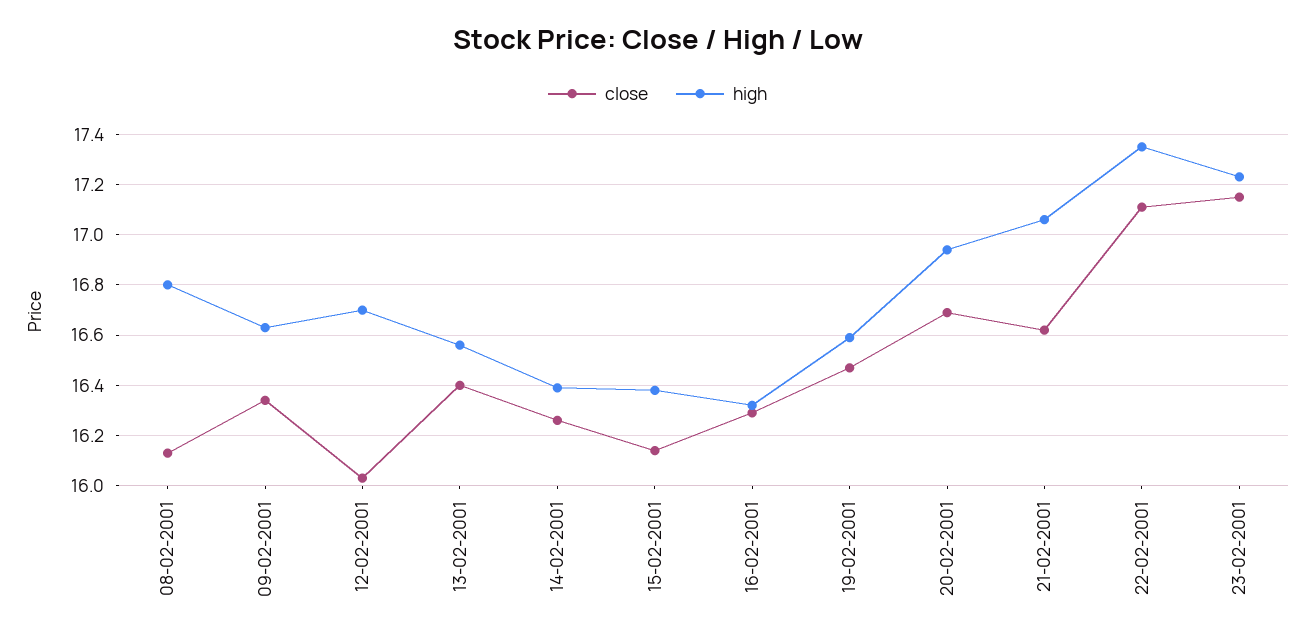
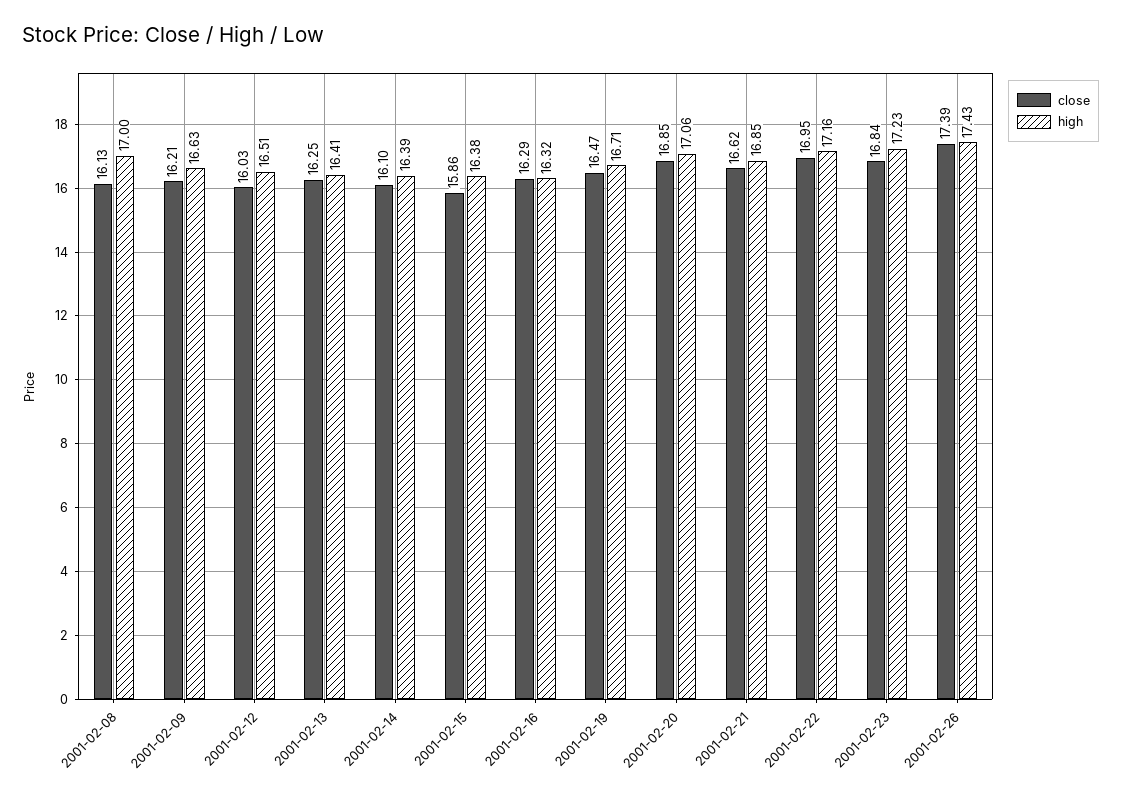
high, 08-02-2001: 16.8 -> 17
close, 09-02-2001: 16.35 -> 16.21
high, 12-02-2001: 16.7 -> 16.51
close, 13-02-2001: 16.4 -> 16.25
high, 13-02-2001: 16.55 -> 16.41
close, 14-02-2001: 16.25 -> 16.1
close, 15-02-2001: 16.15 -> 15.86
high, 19-02-2001: 16.6 -> 16.71
close, 20-02-2001: 16.7 -> 16.85
high, 20-02-2001: 16.95 -> 17.06
high, 21-02-2001: 17.05 -> 16.85
close, 22-02-2001: 17.1 -> 16.95
high, 22-02-2001: 17.35 -> 17.16
close, 23-02-2001: 17.15 -> 16.84
close, 2001-02-26: none -> 17.39
high, 2001-02-26: none -> 17.43

